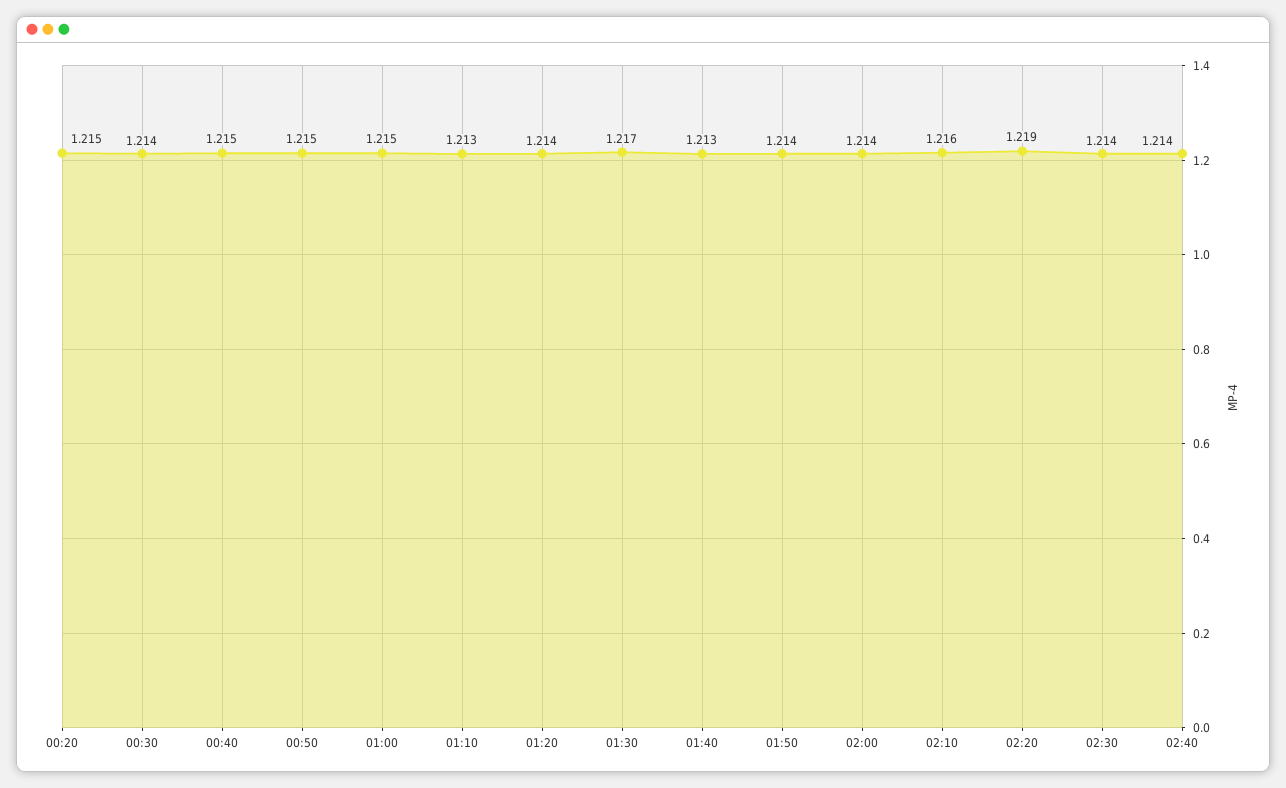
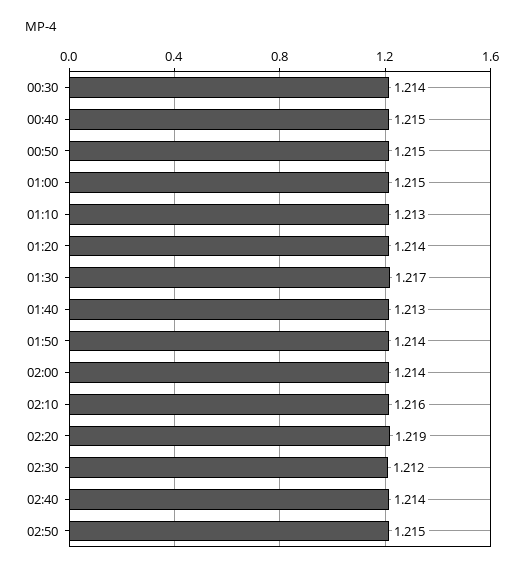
00:20: 1.215 -> none
02:30: 1.214 -> 1.212
02:50: none -> 1.215

